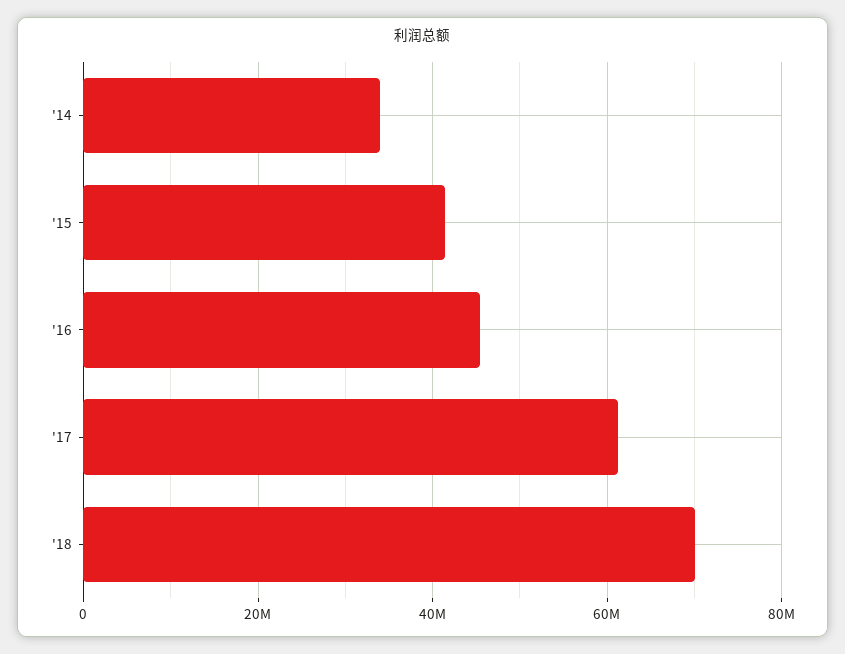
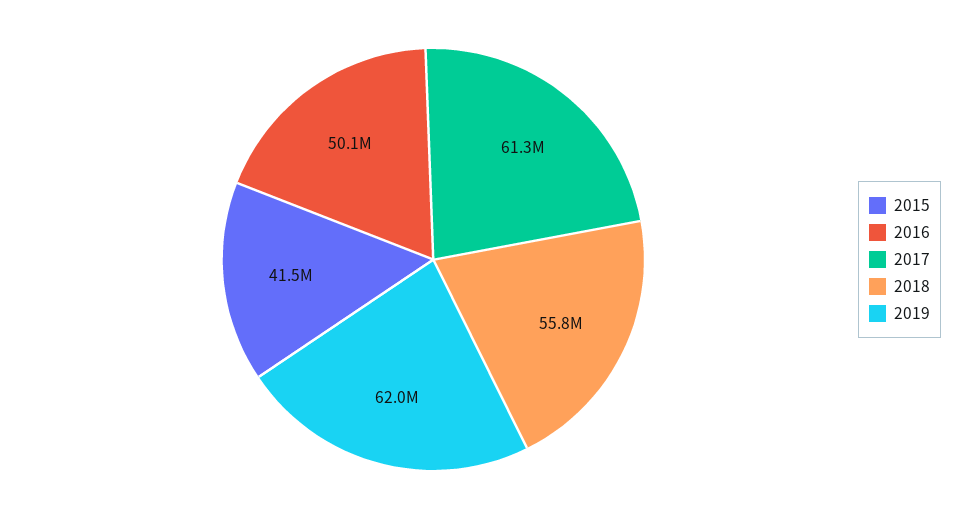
'14: 34000000 -> none
'16: 46000000 -> 50100000
'18: 70000000 -> 55800000
2019: none -> 62000000

